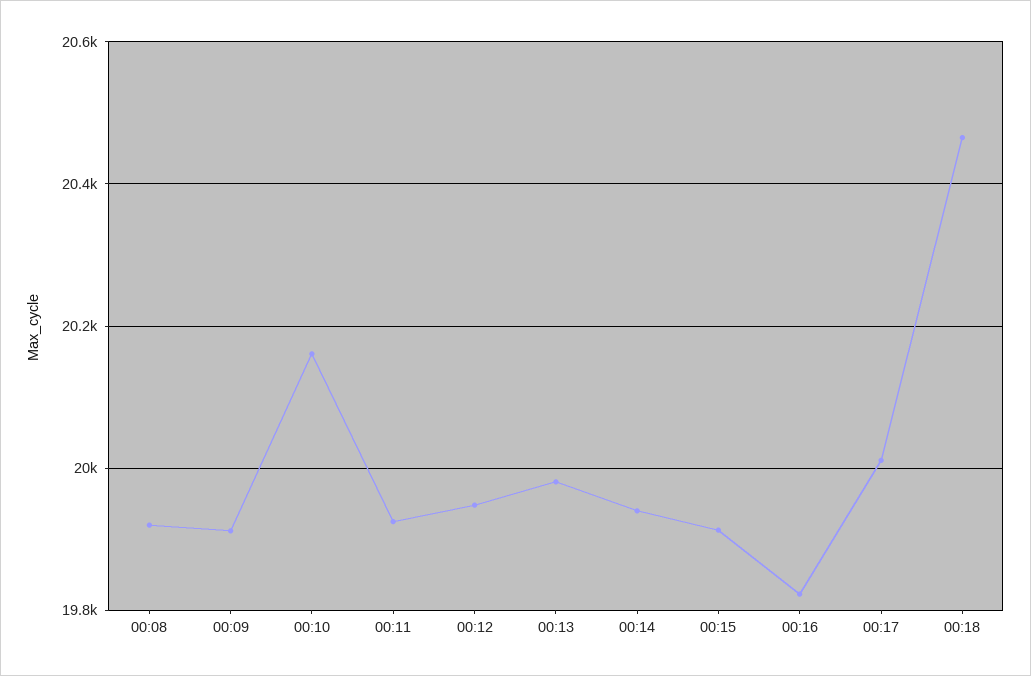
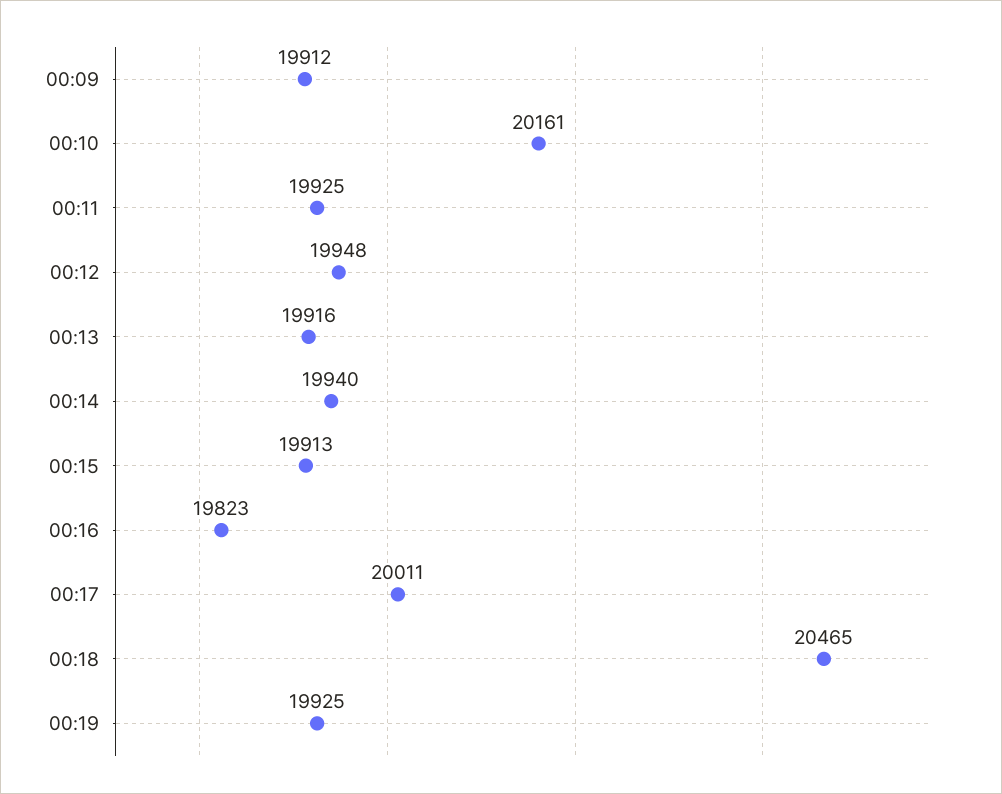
00:08: 19920 -> none
00:13: 19980 -> 19916
00:19: none -> 19925

